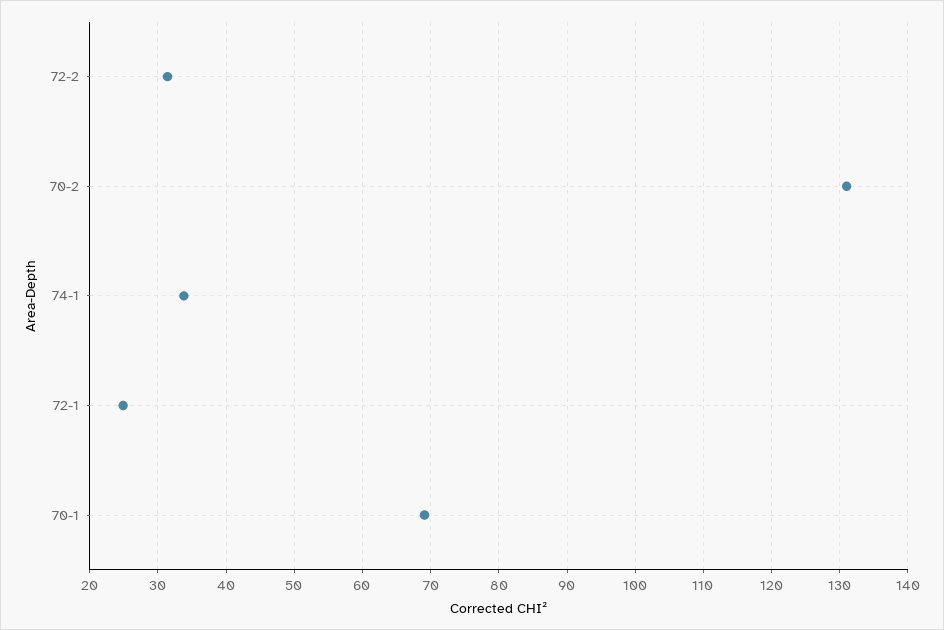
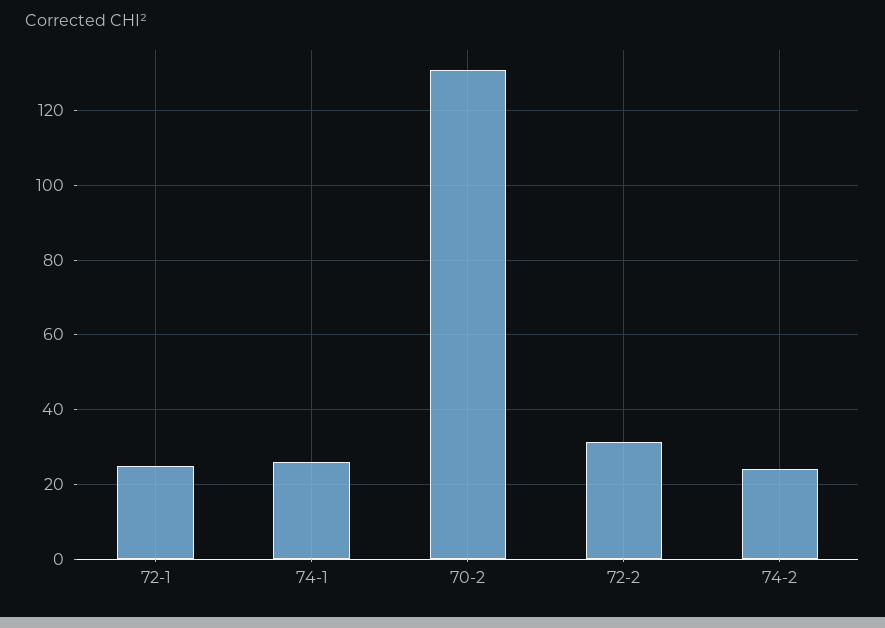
74-1: 34 -> 26
70-1: 69 -> none
74-2: none -> 24

